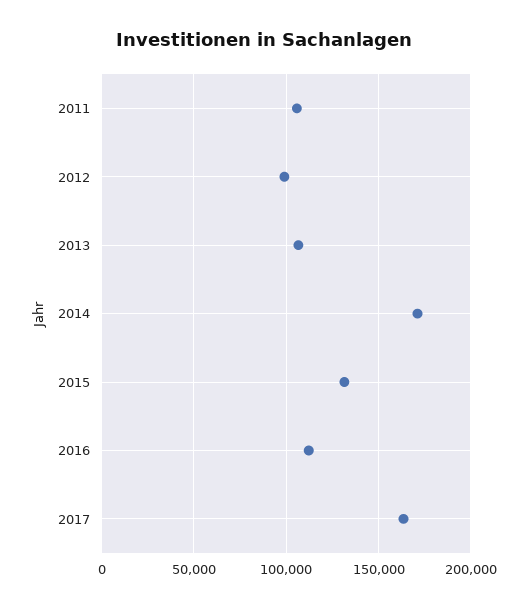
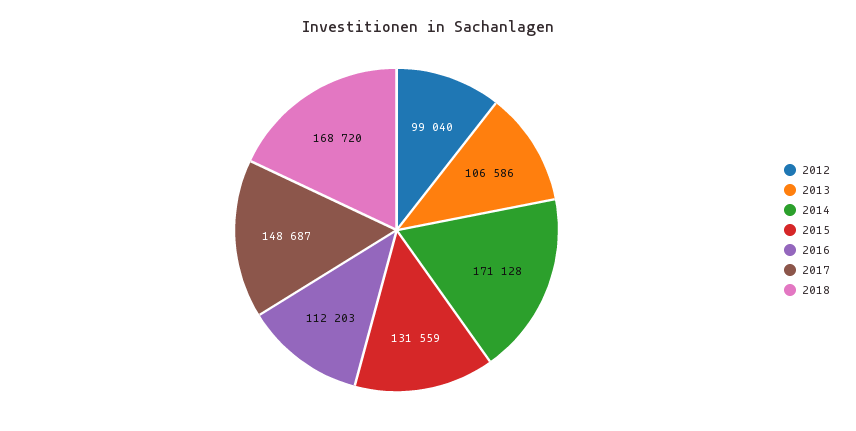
2011: 105000 -> none
2017: 165000 -> 148687
2018: none -> 168720

